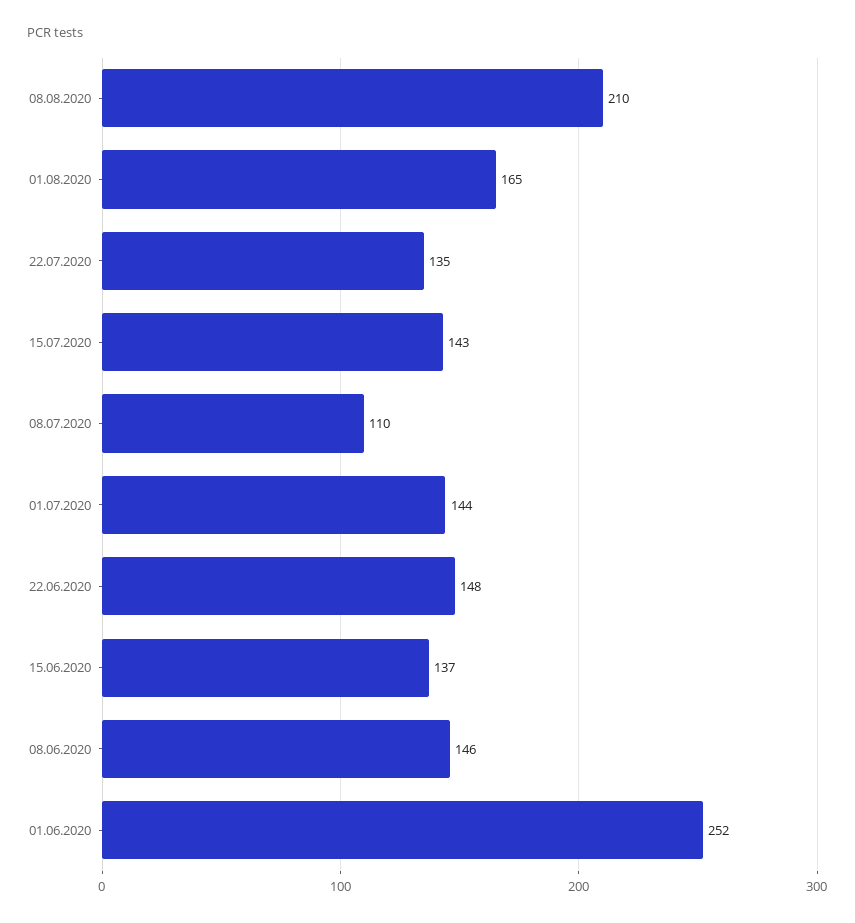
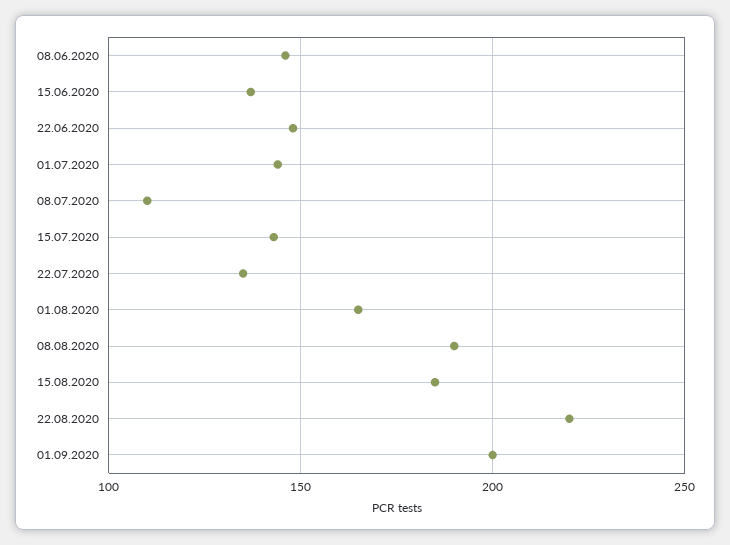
08.08.2020: 210 -> 190
01.06.2020: 252 -> none
15.08.2020: none -> 185
22.08.2020: none -> 220
01.09.2020: none -> 200

